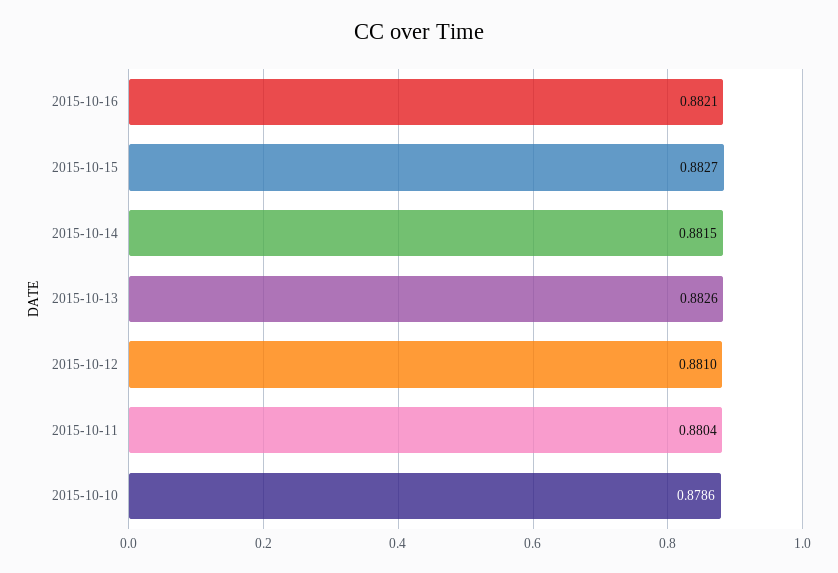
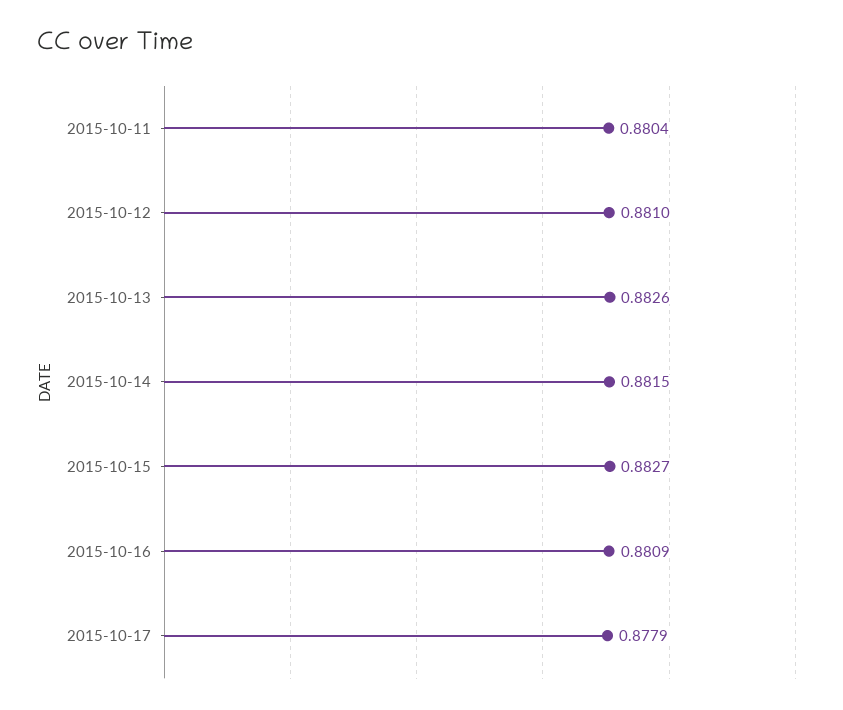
2015-10-16: 0.8821 -> 0.8809
2015-10-10: 0.8786 -> none
2015-10-17: none -> 0.8779

